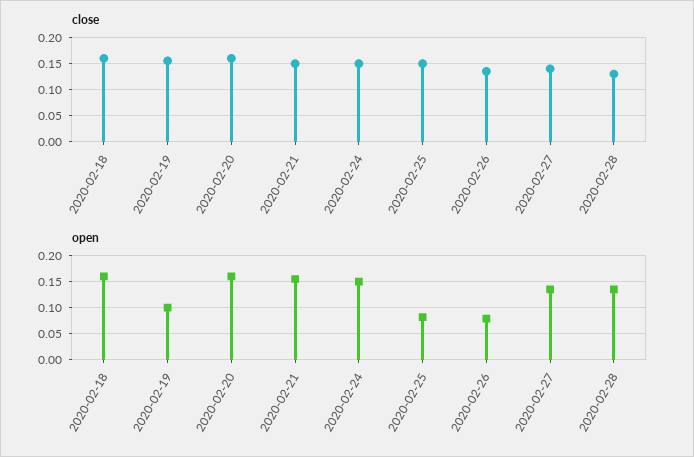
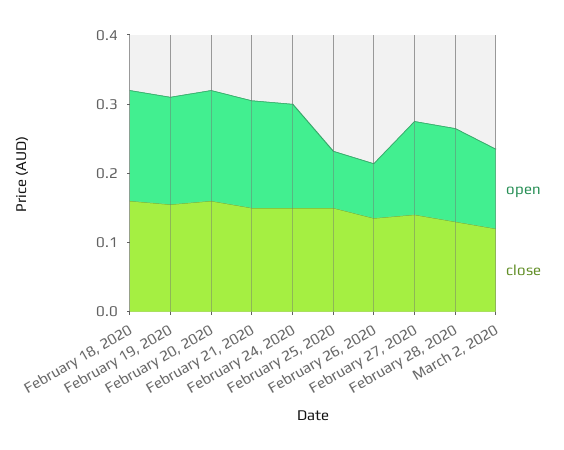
open, 2020-02-19: 0.1 -> 0.16
open, March 2, 2020: none -> 0.12
close, March 2, 2020: none -> 0.12

